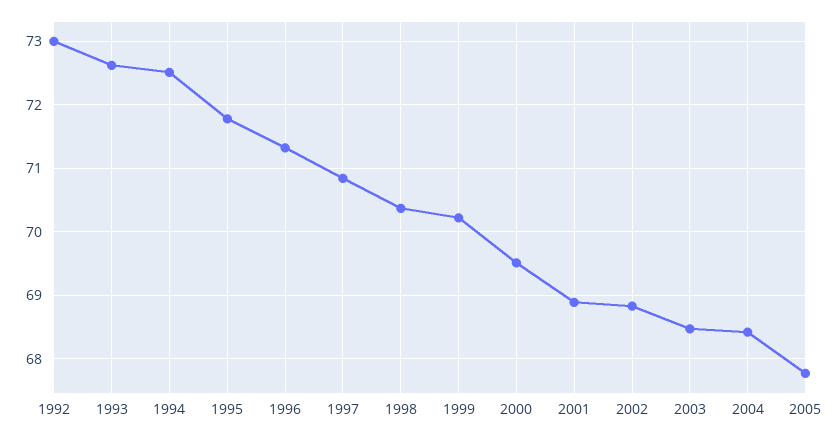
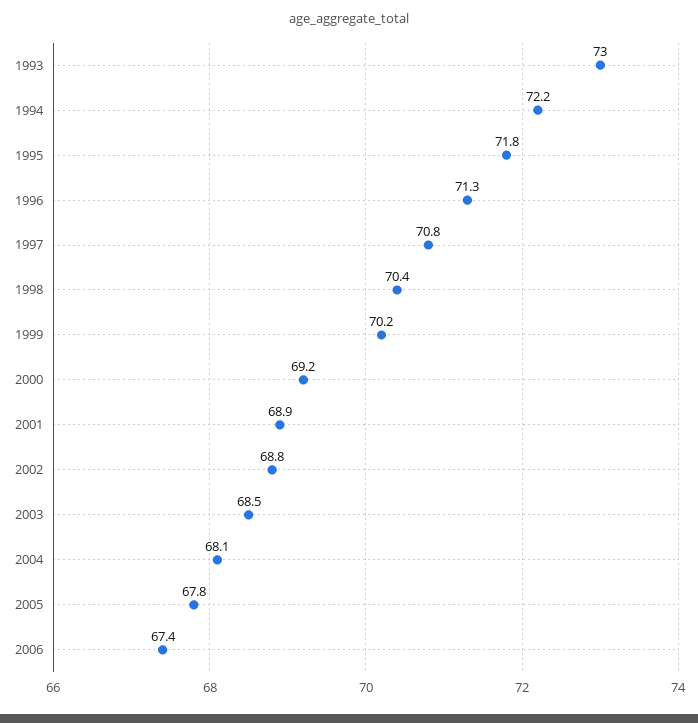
1992: 73 -> none
1993: 72.6 -> 73
1994: 72.5 -> 72.2
2000: 69.5 -> 69.2
2004: 68.4 -> 68.1
2006: none -> 67.4

